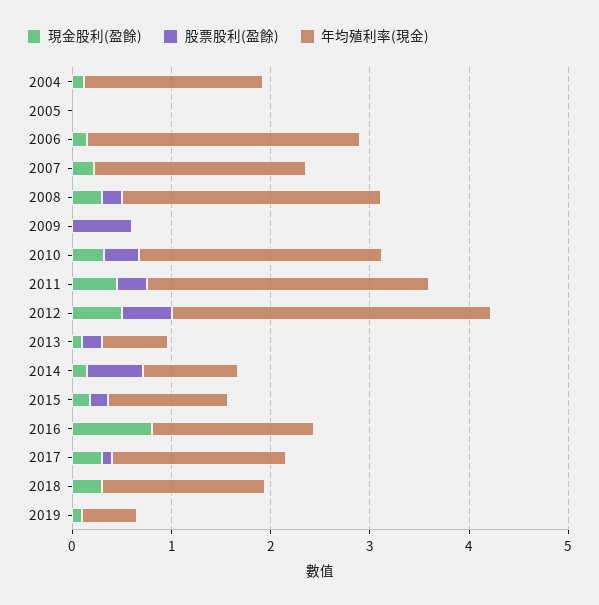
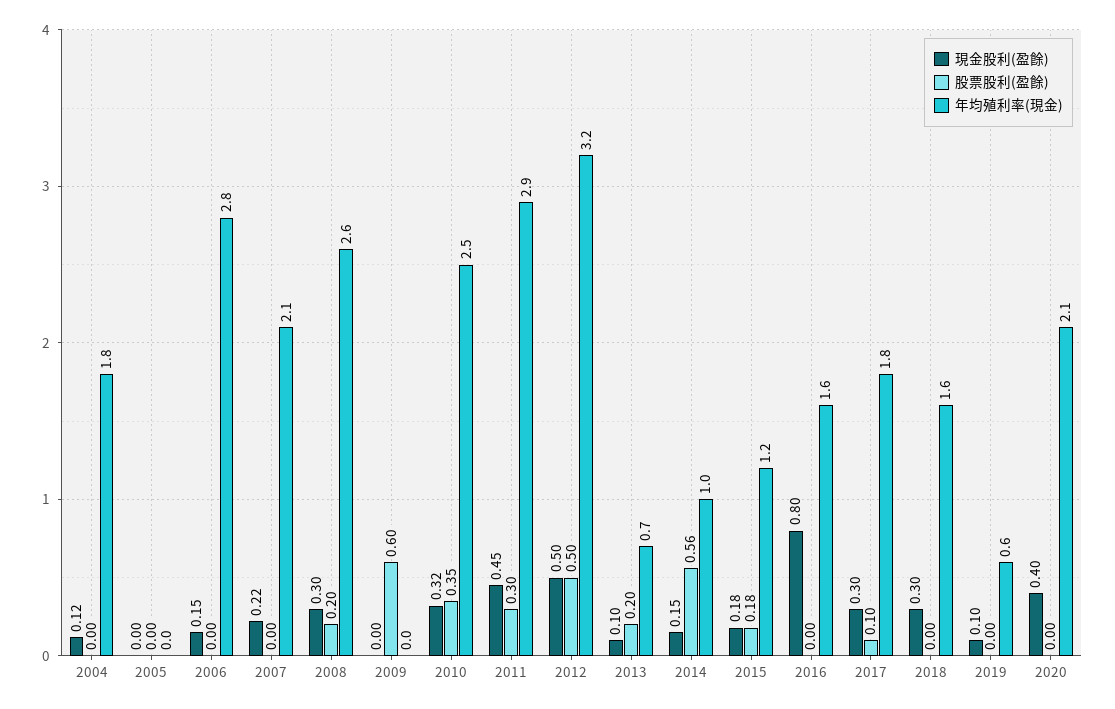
現金股利(盈餘), 2020: none -> 0.4
股票股利(盈餘), 2020: none -> 0
年均殖利率(現金), 2020: none -> 2.1

